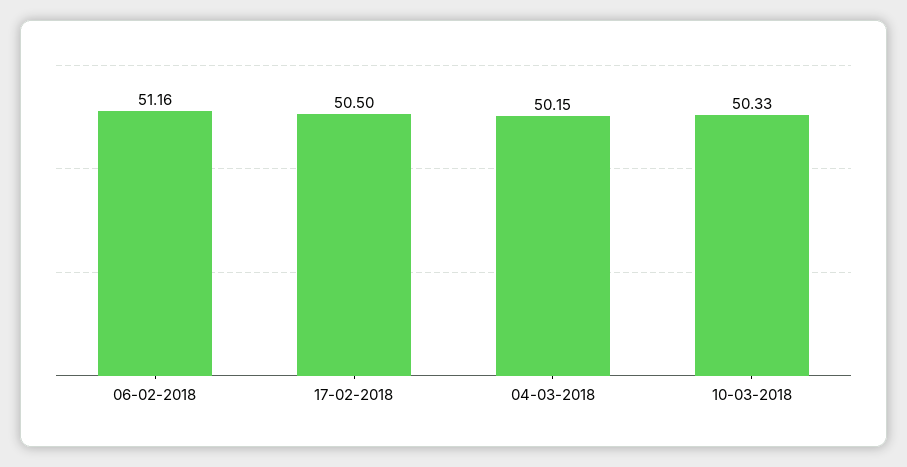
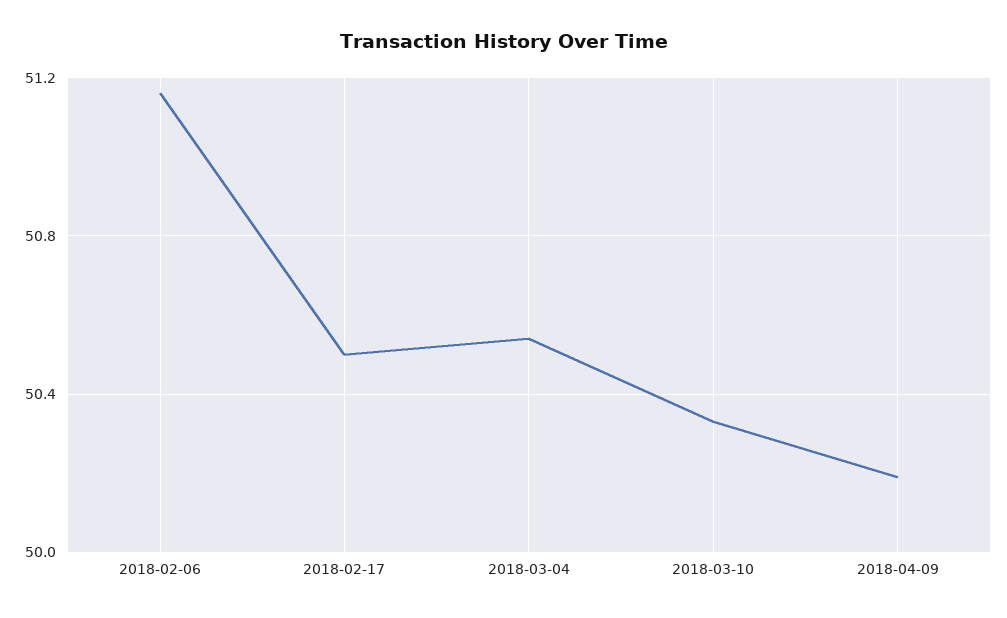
04-03-2018: 50.15 -> 50.55
2018-04-09: none -> 50.2

